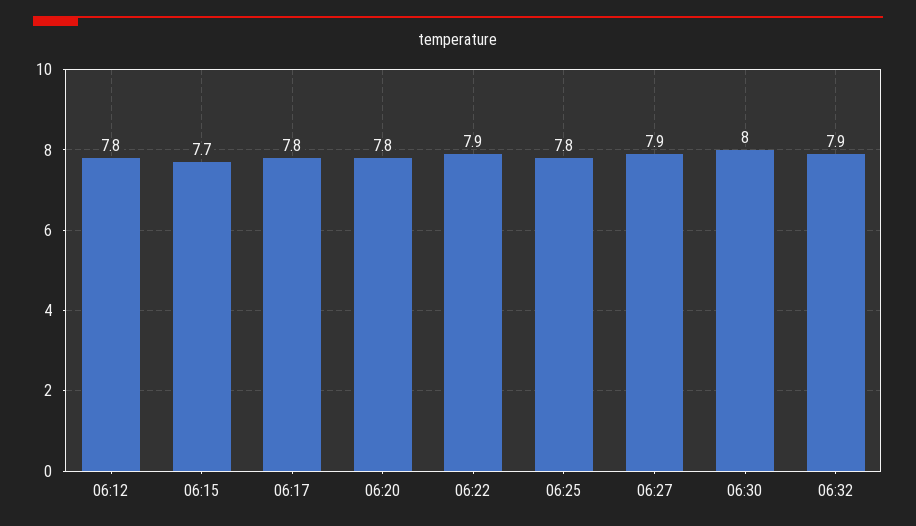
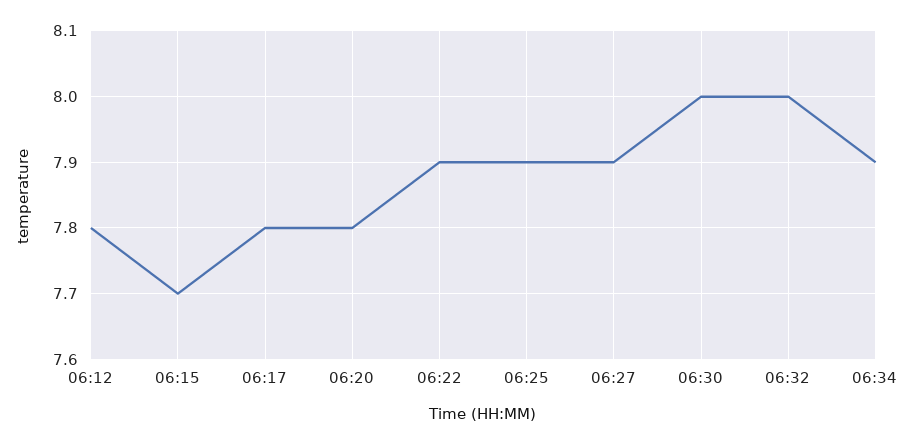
06:25: 7.8 -> 7.9
06:32: 7.9 -> 8
06:34: none -> 7.9

